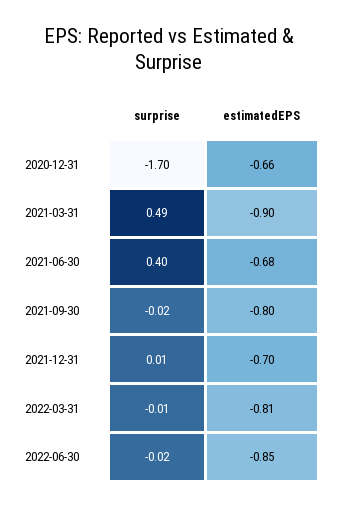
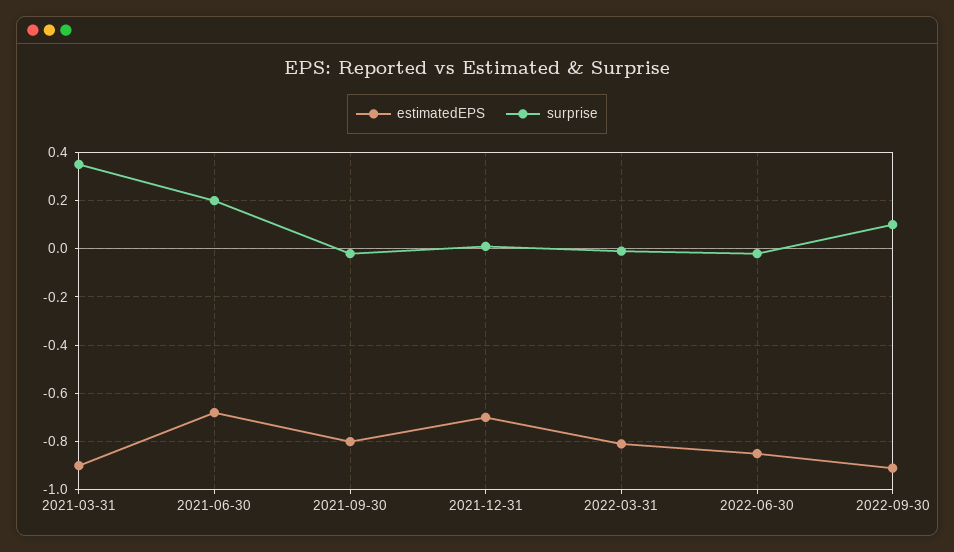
surprise, 2020-12-31: -1.7 -> none
estimatedEPS, 2020-12-31: -0.66 -> none
surprise, 2021-03-31: 0.49 -> 0.35
surprise, 2021-06-30: 0.4 -> 0.2
estimatedEPS, 2022-09-30: none -> -0.9
surprise, 2022-09-30: none -> 0.1

